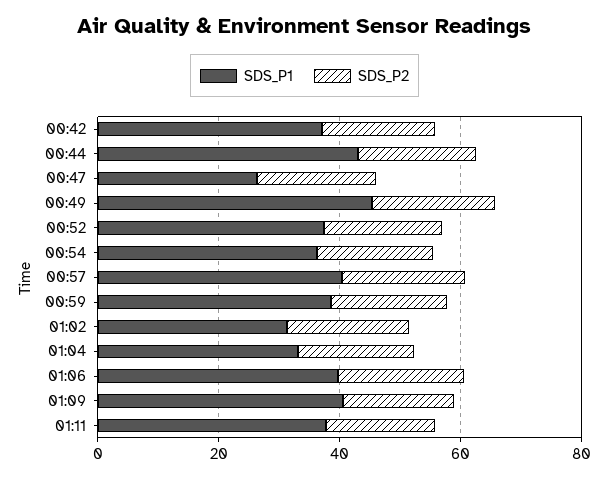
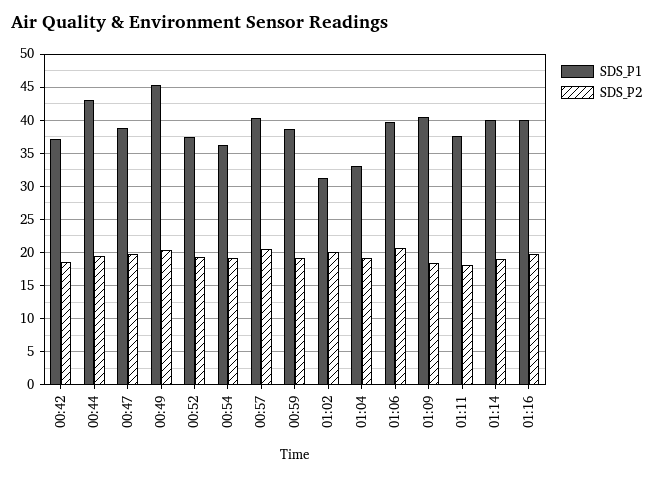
SDS_P1, 00:47: 25 -> 39
SDS_P1, 01:14: none -> 40
SDS_P2, 01:14: none -> 19
SDS_P1, 01:16: none -> 40
SDS_P2, 01:16: none -> 20

